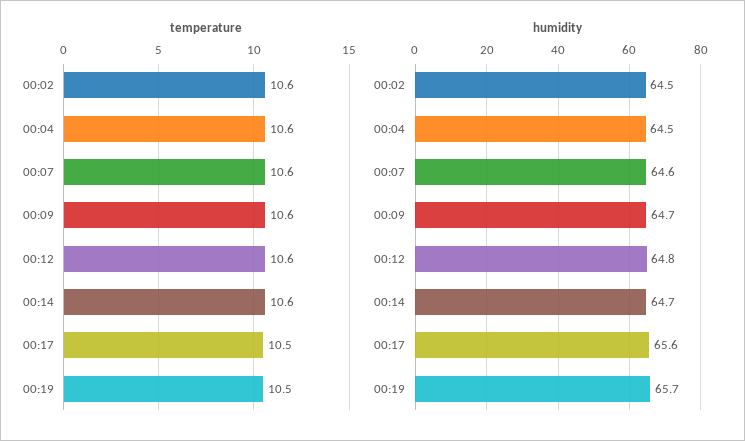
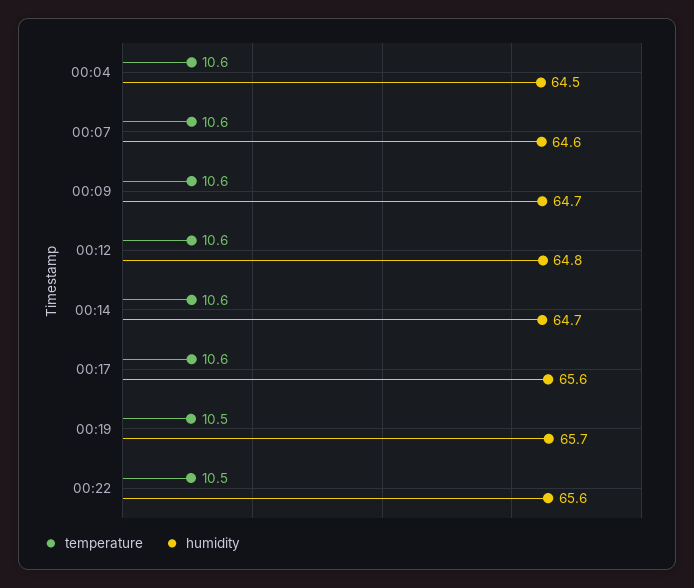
temperature, 00:02: 10.6 -> none
temperature, 00:17: 10.5 -> 10.6
humidity, 00:02: 64.5 -> none
temperature, 00:22: none -> 10.5
humidity, 00:22: none -> 65.6

